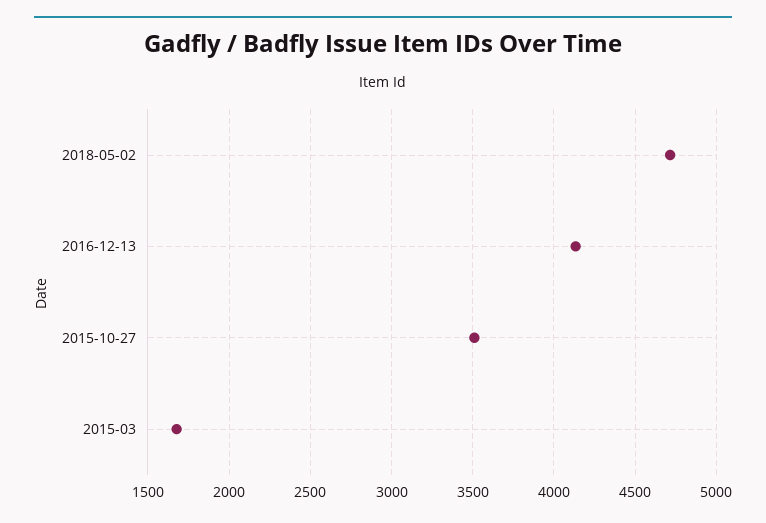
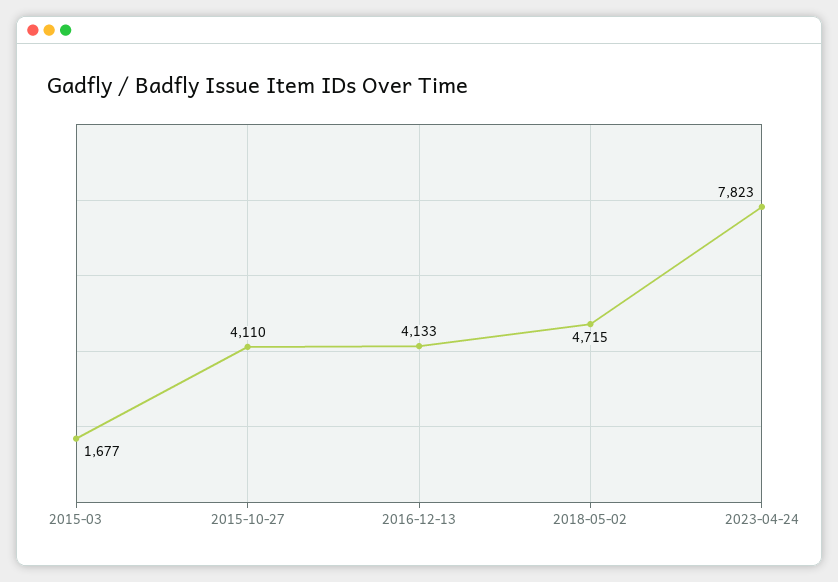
2015-10-27: 3500 -> 4110
2023-04-24: none -> 7823

